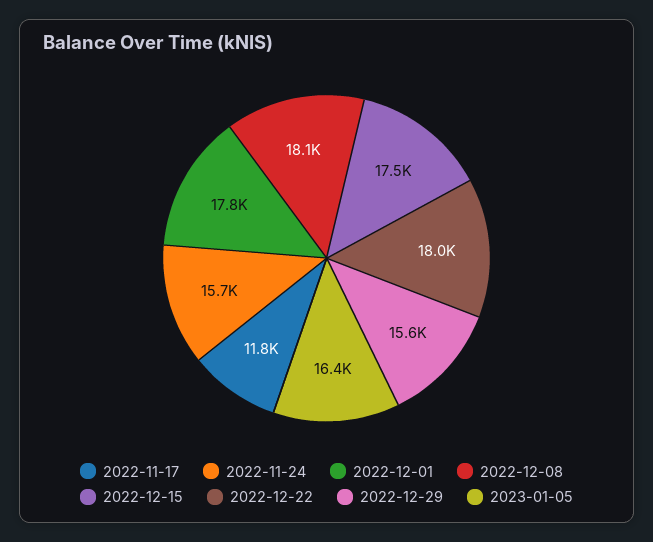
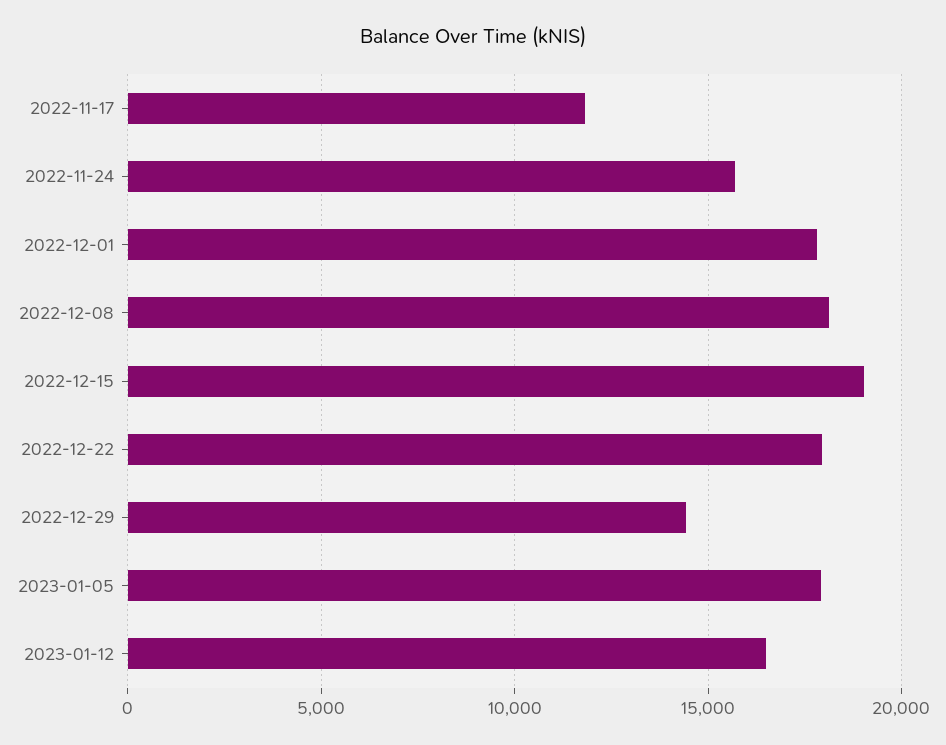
2022-12-15: 17500 -> 19000
2022-12-29: 15600 -> 14500
2023-01-05: 16400 -> 18000
2023-01-12: none -> 16500

